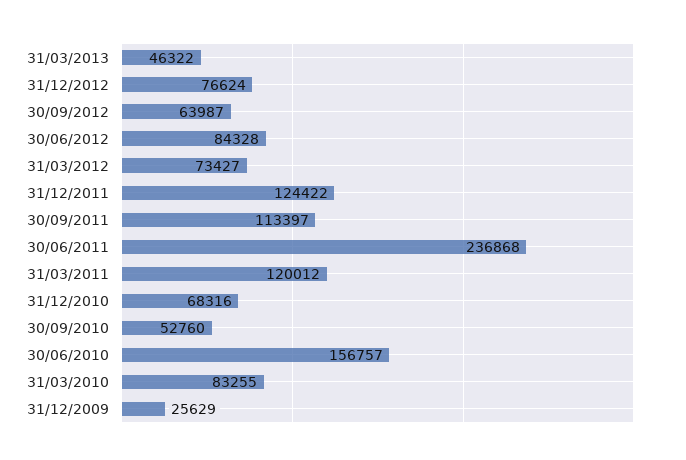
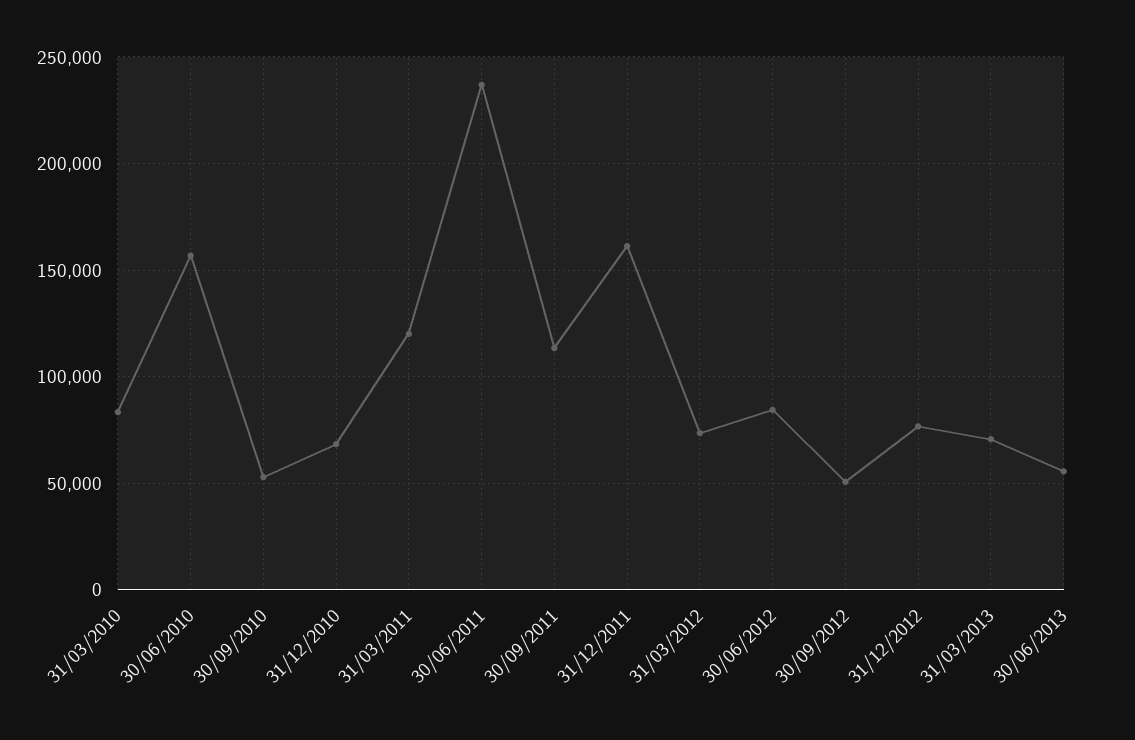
31/03/2013: 46322 -> 70000
30/09/2012: 63987 -> 50000
31/12/2011: 124422 -> 160000
31/12/2009: 25629 -> none
30/06/2013: none -> 55000

